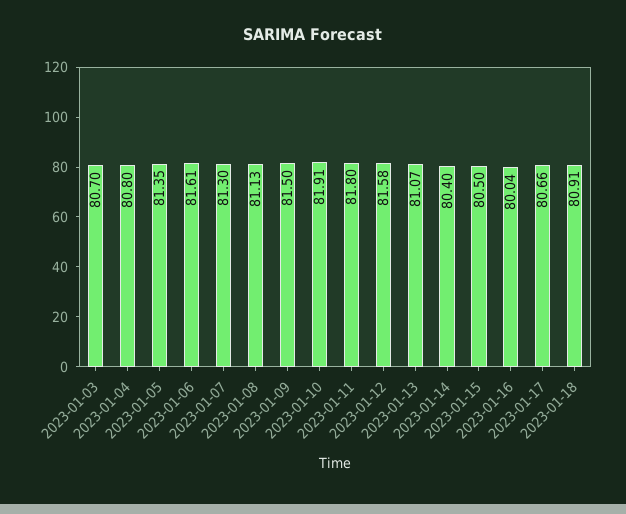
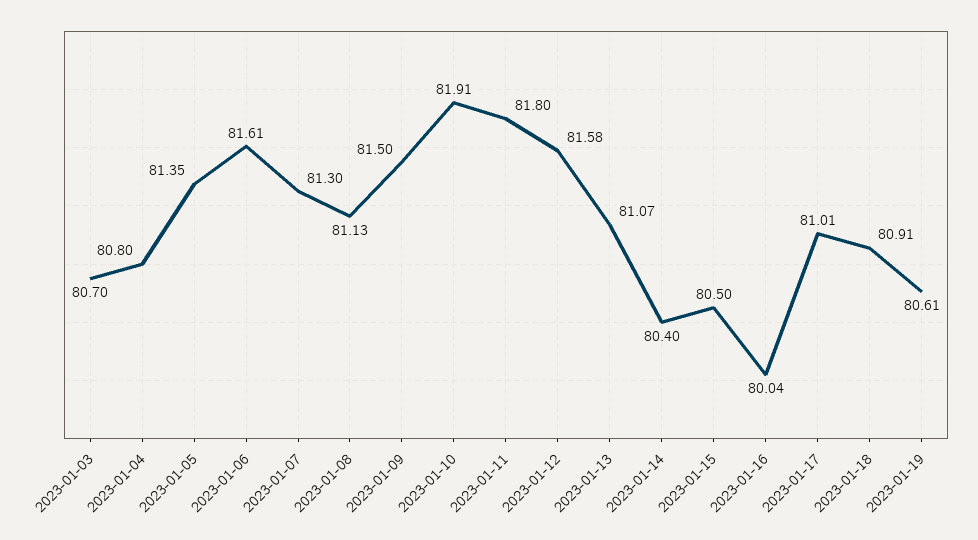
2023-01-17: 80.66 -> 81.01
2023-01-19: none -> 80.61

